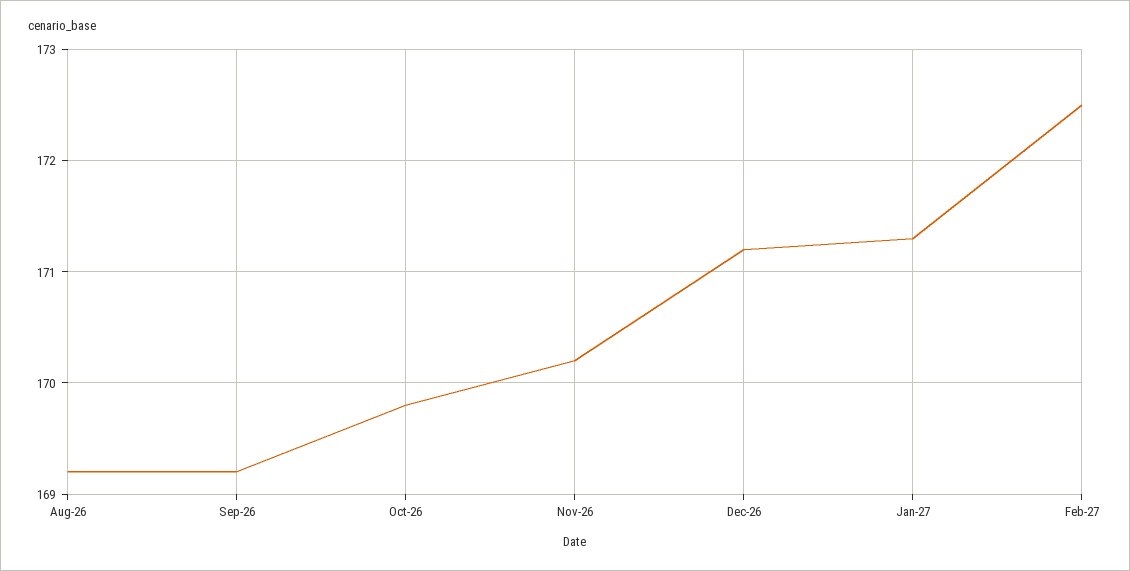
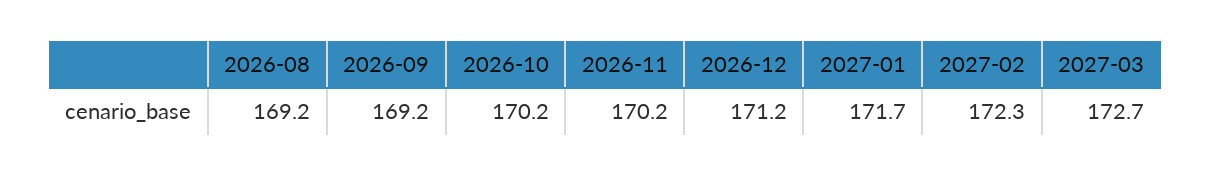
Oct-26: 169.8 -> 170.2
Jan-27: 171.3 -> 171.7
Feb-27: 172.5 -> 172.3
2027-03: none -> 172.7

